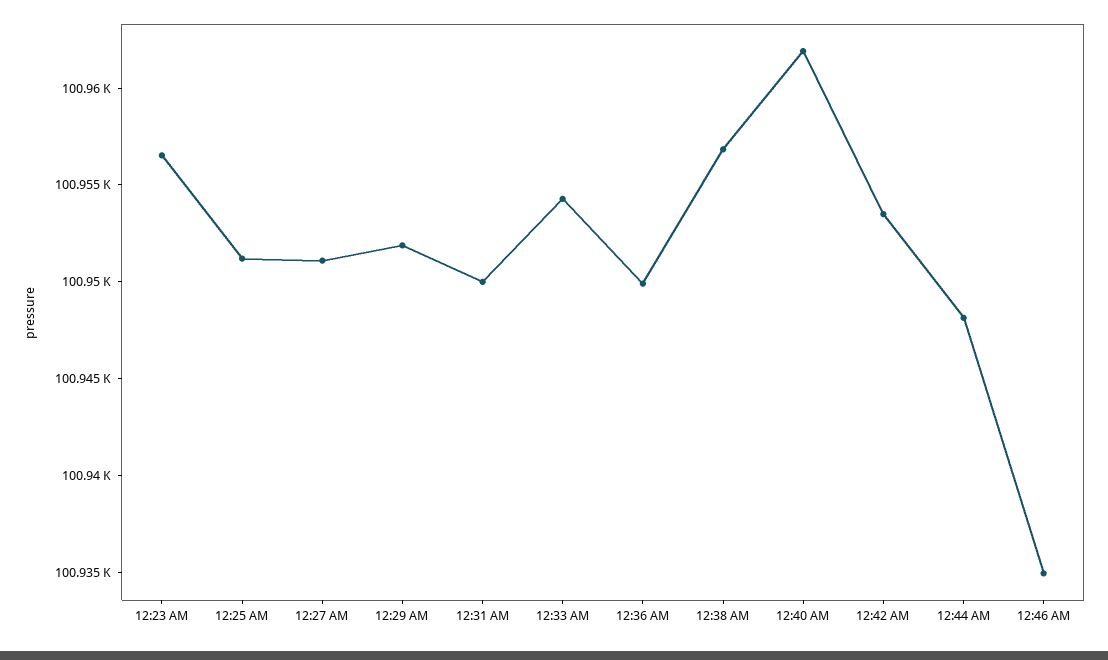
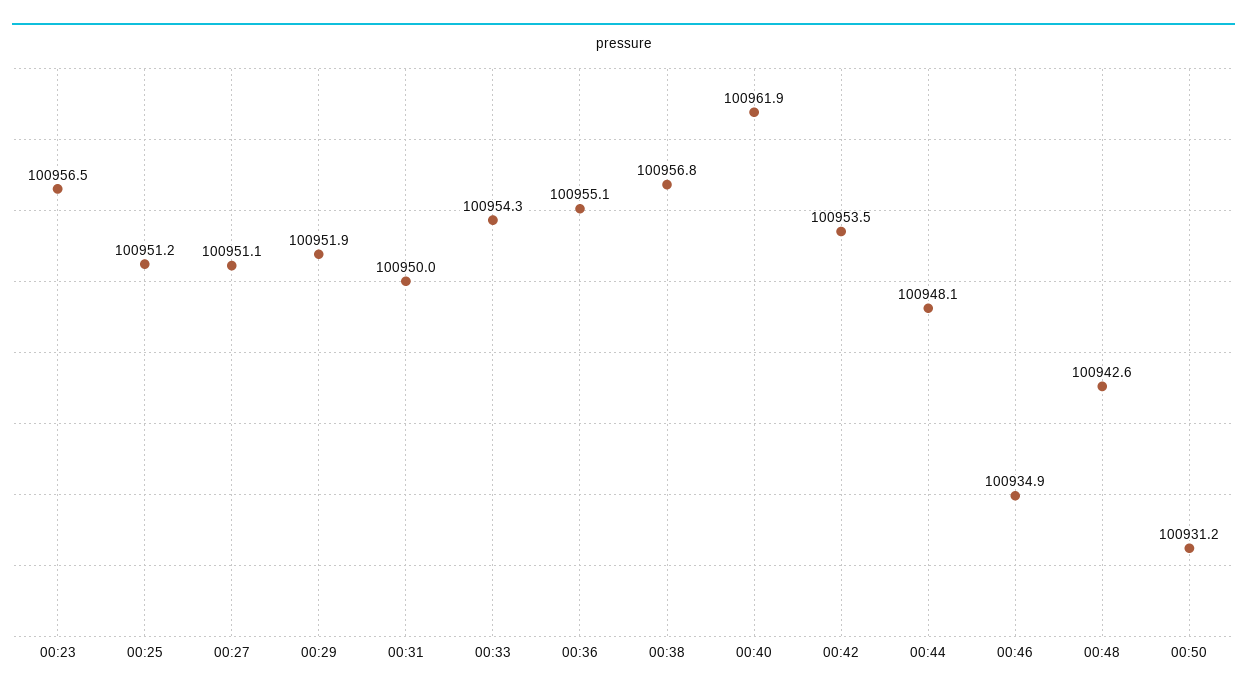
12:36 AM: 100950 -> 100955.1
00:48: none -> 100942.6
00:50: none -> 100931.2

